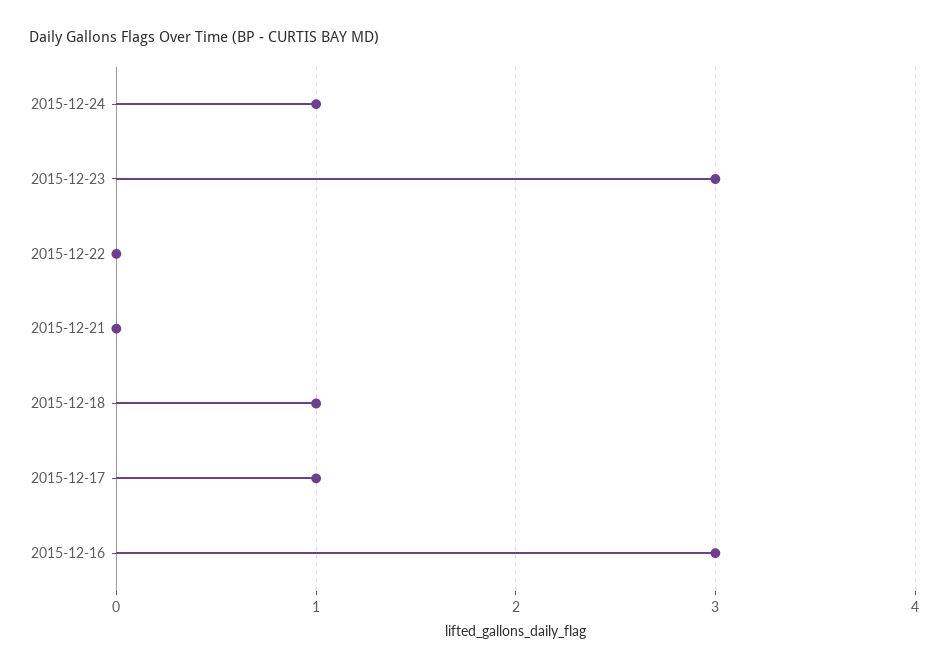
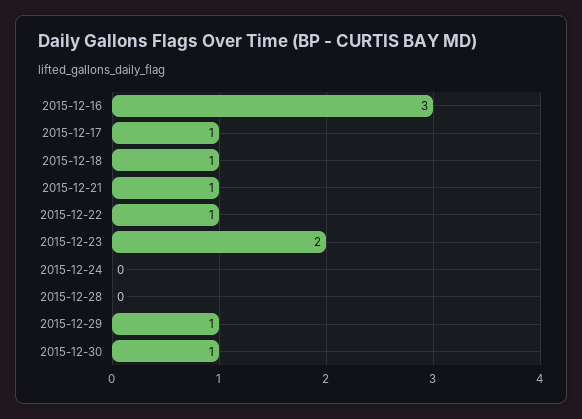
2015-12-24: 1 -> 0
2015-12-23: 3 -> 2
2015-12-22: 0 -> 1
2015-12-21: 0 -> 1
2015-12-28: none -> 0
2015-12-29: none -> 1
2015-12-30: none -> 1

